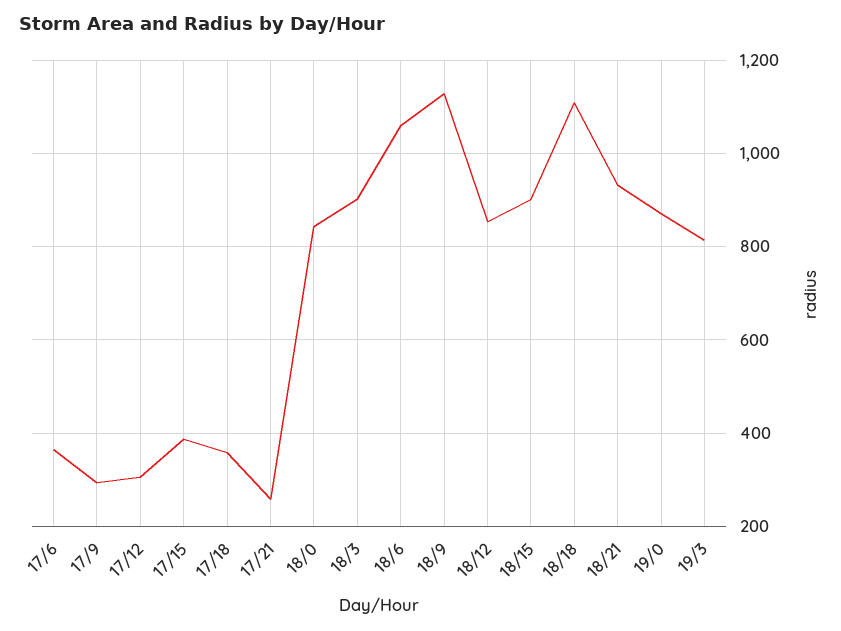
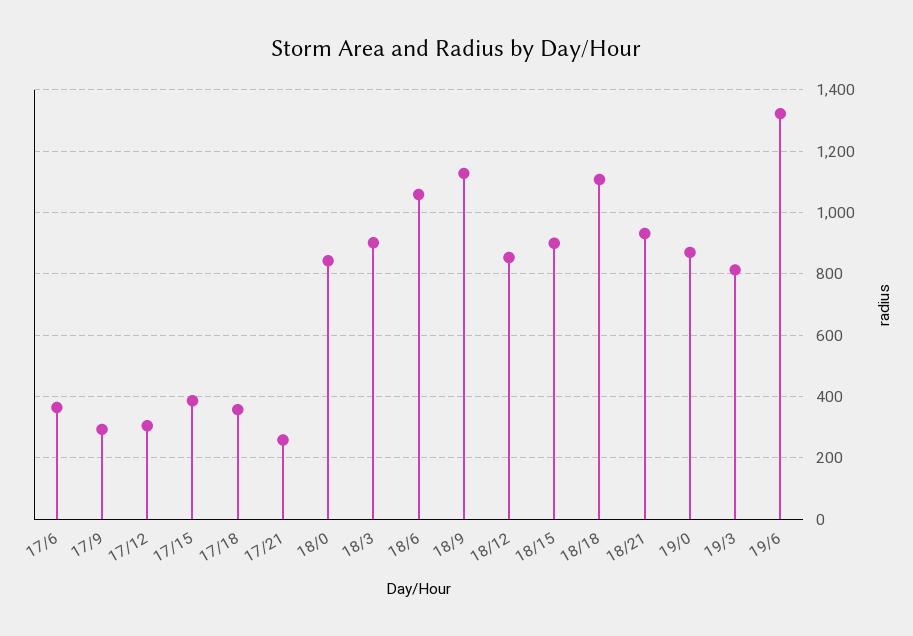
19/6: none -> 1320

